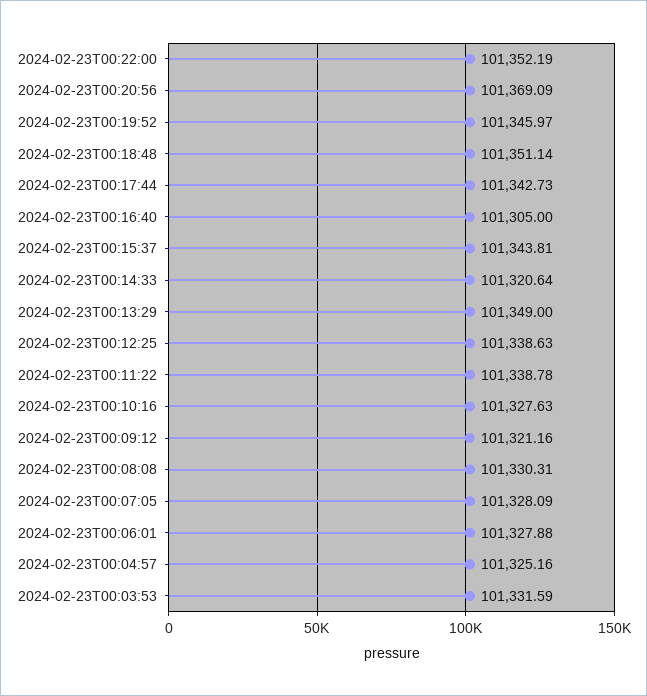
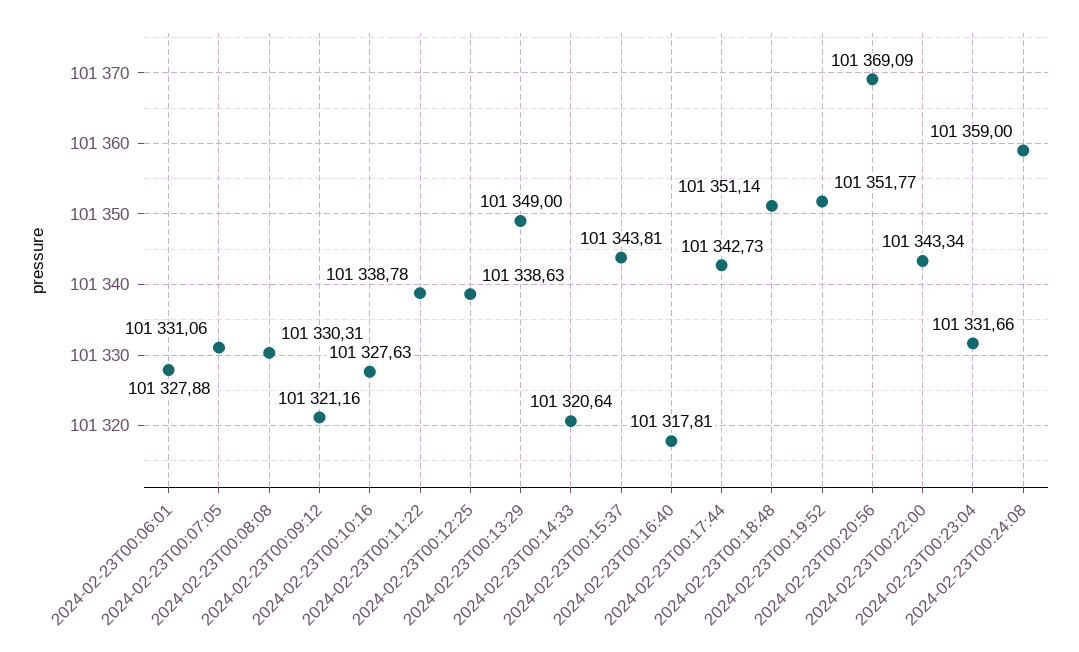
2024-02-23T00:22:00: 101352.19 -> 101343.34
2024-02-23T00:19:52: 101345.97 -> 101351.77
2024-02-23T00:16:40: 101305 -> 101317.81
2024-02-23T00:07:05: 101328.09 -> 101331.06
2024-02-23T00:04:57: 101325.16 -> none
2024-02-23T00:03:53: 101331.59 -> none
2024-02-23T00:23:04: none -> 101331.66
2024-02-23T00:24:08: none -> 101359

